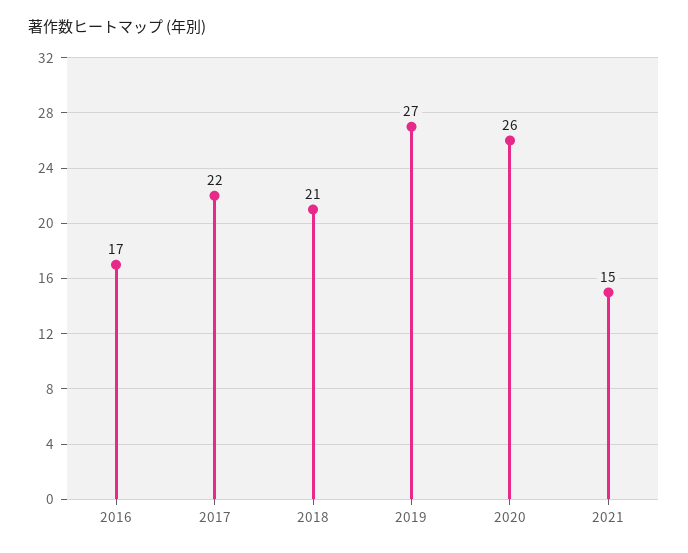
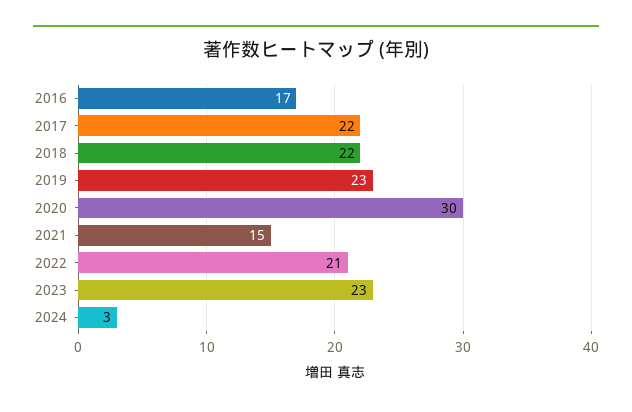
2018: 21 -> 22
2019: 27 -> 23
2020: 26 -> 30
2022: none -> 21
2023: none -> 23
2024: none -> 3

